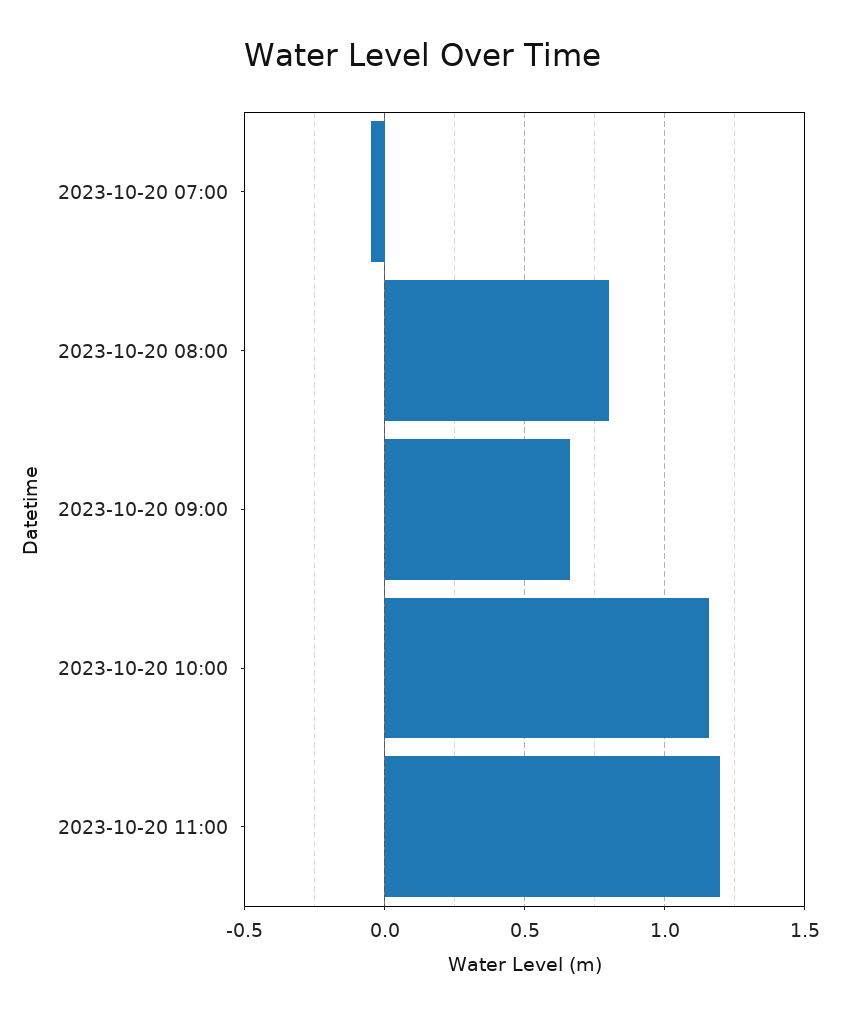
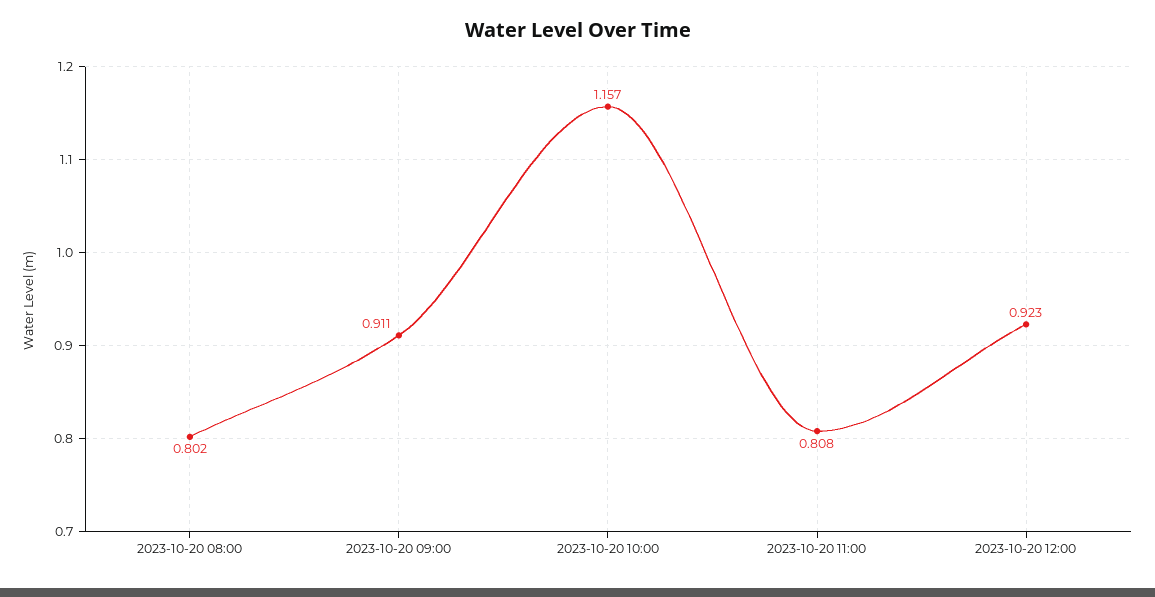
2023-10-20 07:00: -0.05 -> none
2023-10-20 09:00: 0.65 -> 0.911
2023-10-20 11:00: 1.2 -> 0.808
2023-10-20 12:00: none -> 0.923

